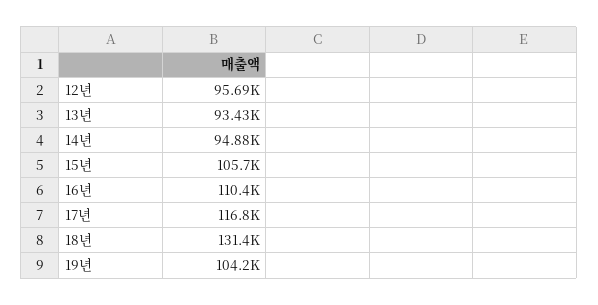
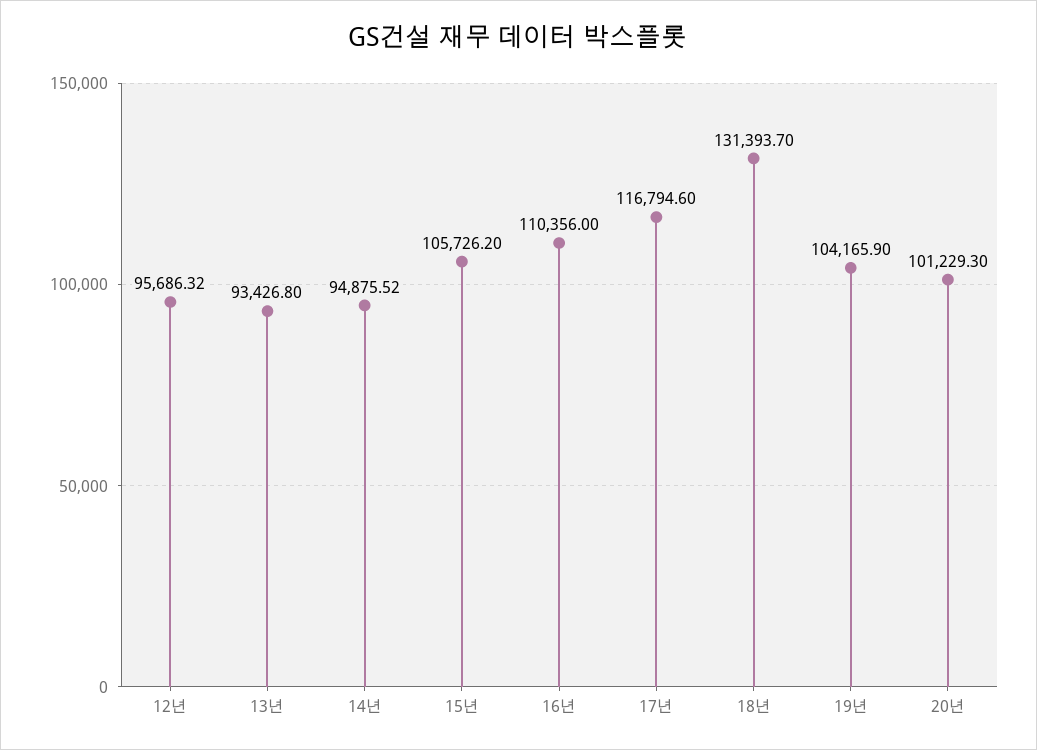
20년: none -> 101229.3

